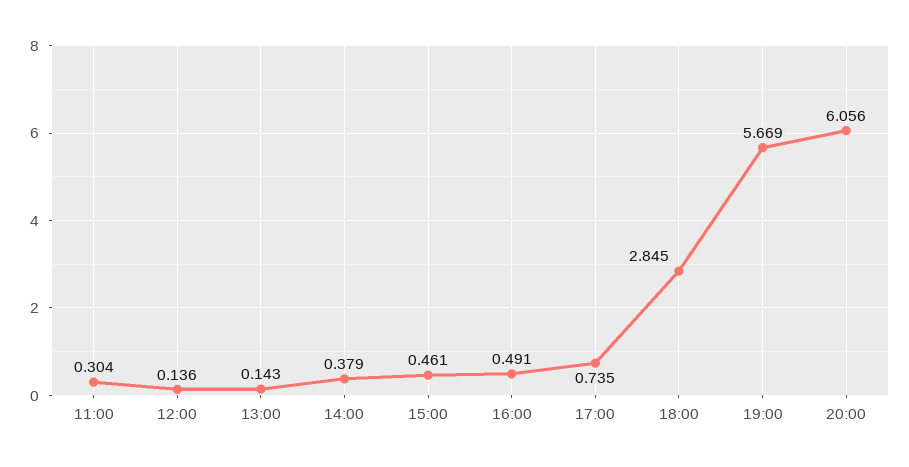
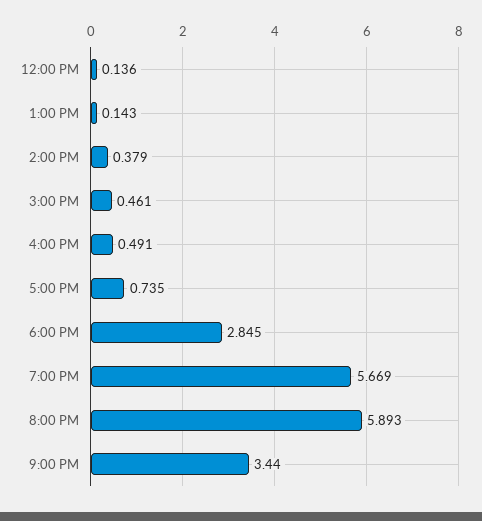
11:00: 0.304 -> none
20:00: 6.056 -> 5.893
9:00 PM: none -> 3.44

